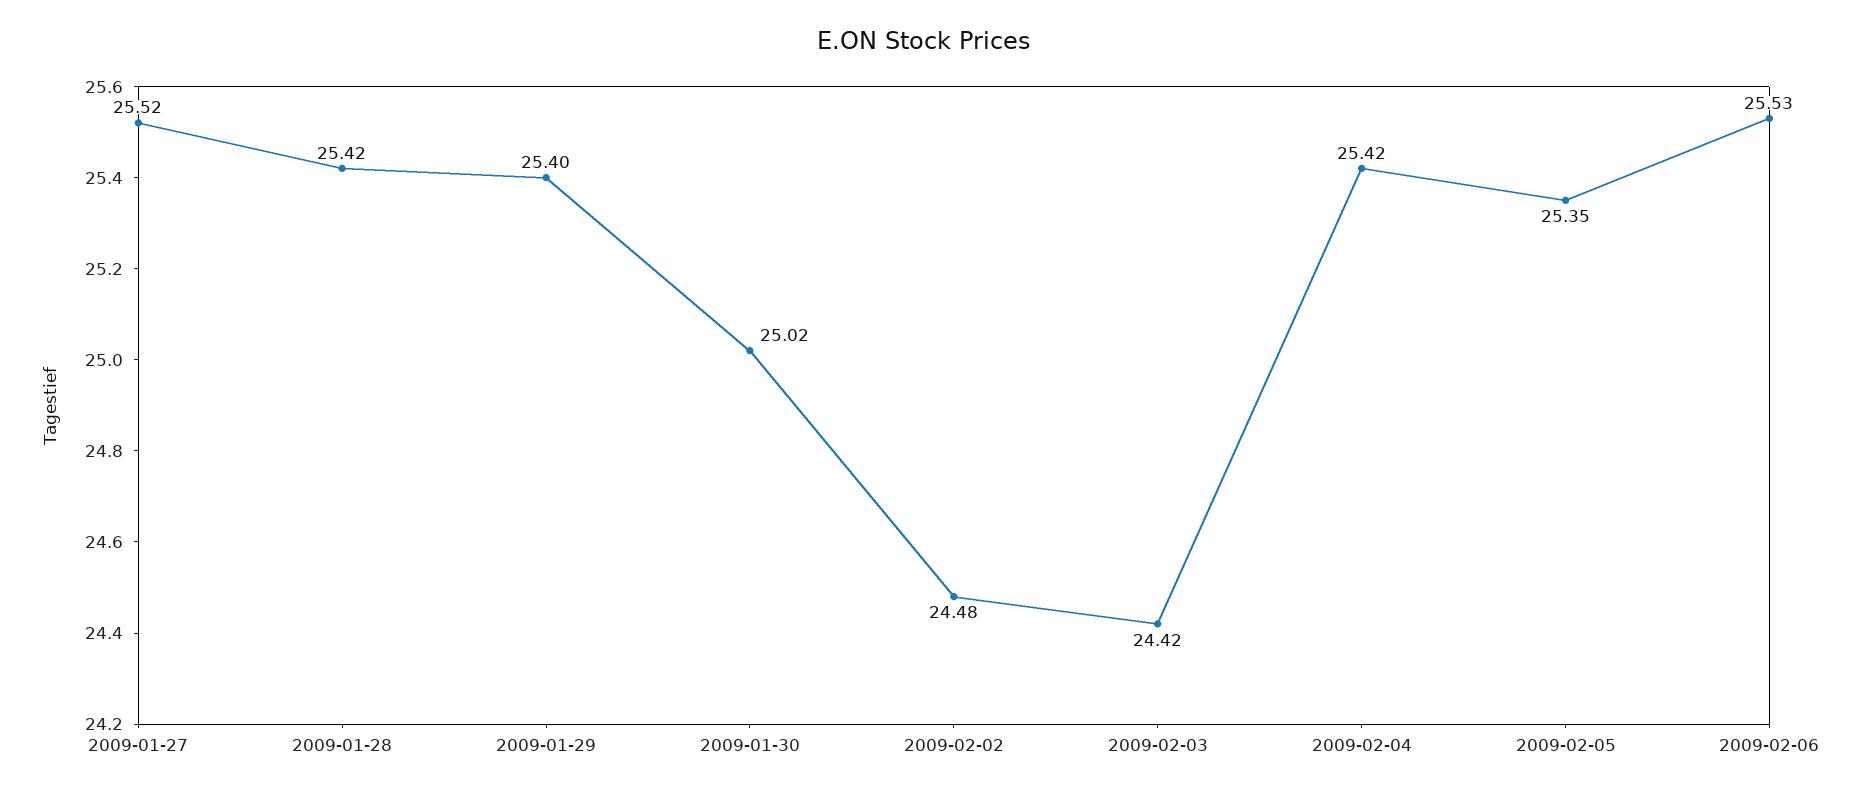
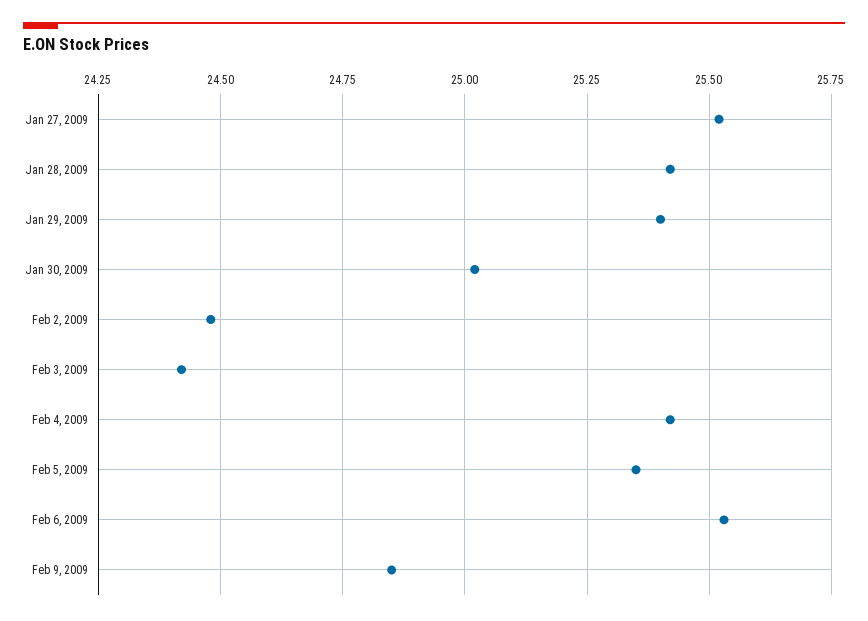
Feb 9, 2009: none -> 24.85

